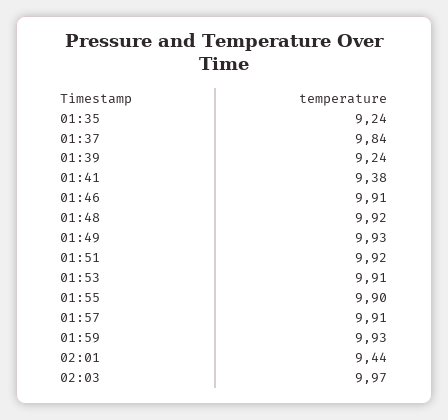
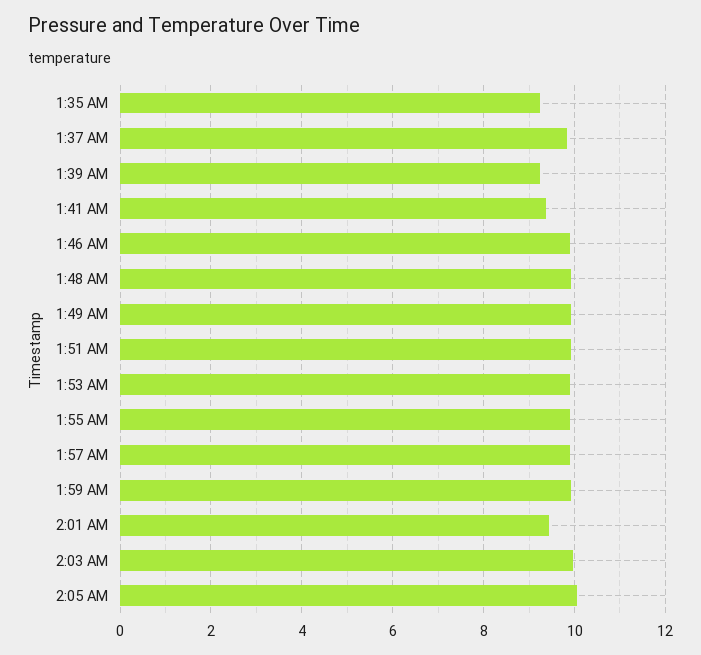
2:05 AM: none -> 10

